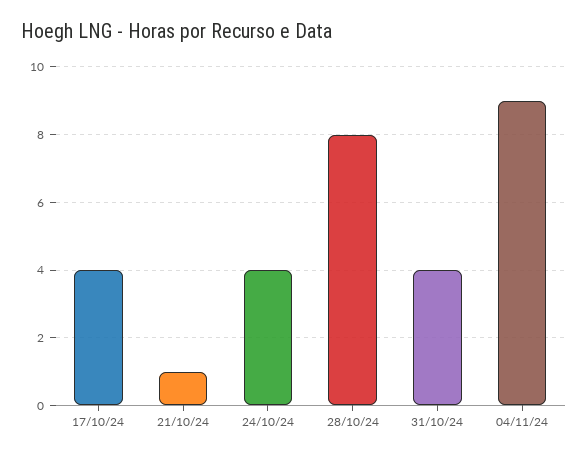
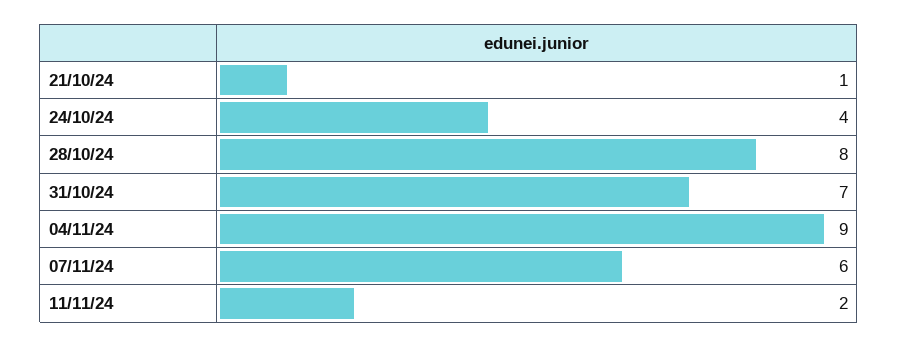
17/10/24: 4 -> none
31/10/24: 4 -> 7
07/11/24: none -> 6
11/11/24: none -> 2

